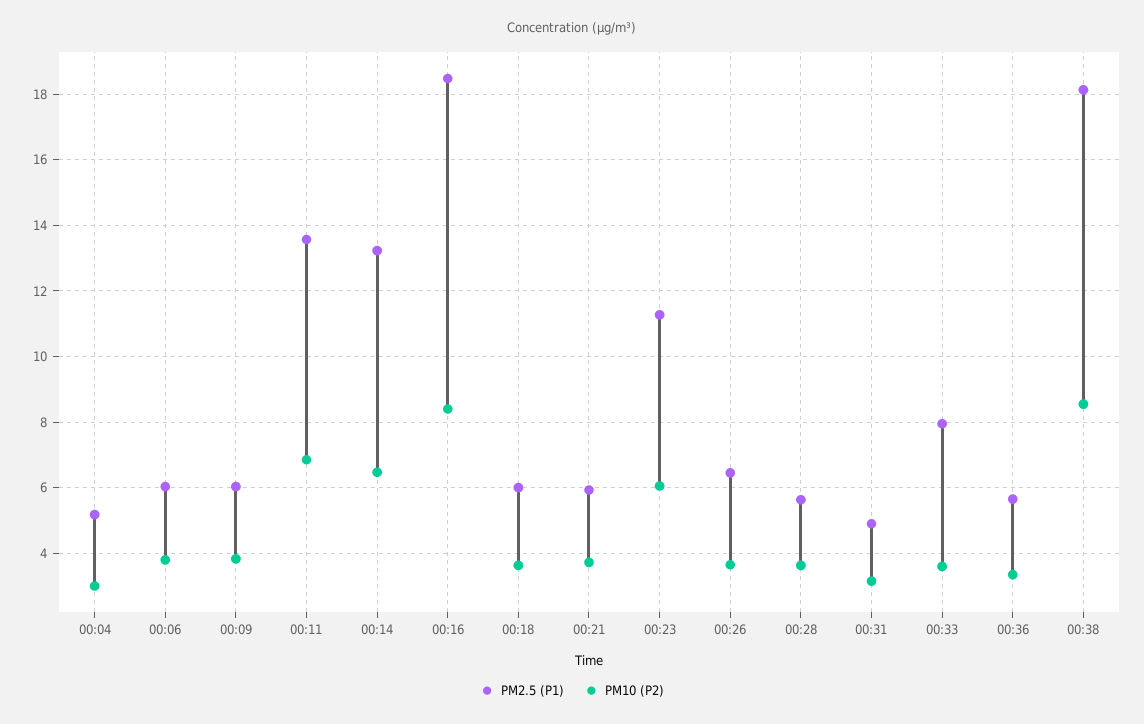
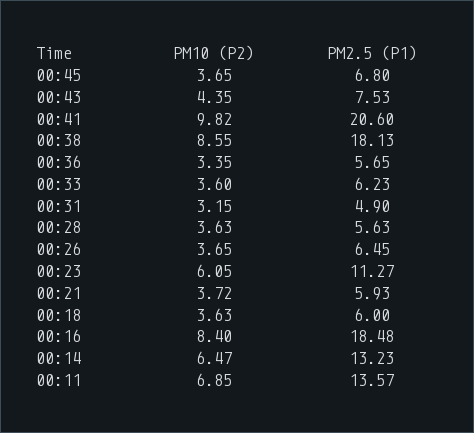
PM2.5 (P1), 00:04: 5.2 -> none
PM10 (P2), 00:04: 3 -> none
PM2.5 (P1), 00:06: 6 -> none
PM10 (P2), 00:06: 3.8 -> none
PM2.5 (P1), 00:09: 6 -> none
PM10 (P2), 00:09: 3.8 -> none
PM2.5 (P1), 00:33: 8 -> 6.23
PM10 (P2), 00:45: none -> 3.65
PM2.5 (P1), 00:45: none -> 6.8
PM10 (P2), 00:43: none -> 4.35
PM2.5 (P1), 00:43: none -> 7.53
PM10 (P2), 00:41: none -> 9.82
PM2.5 (P1), 00:41: none -> 20.6

